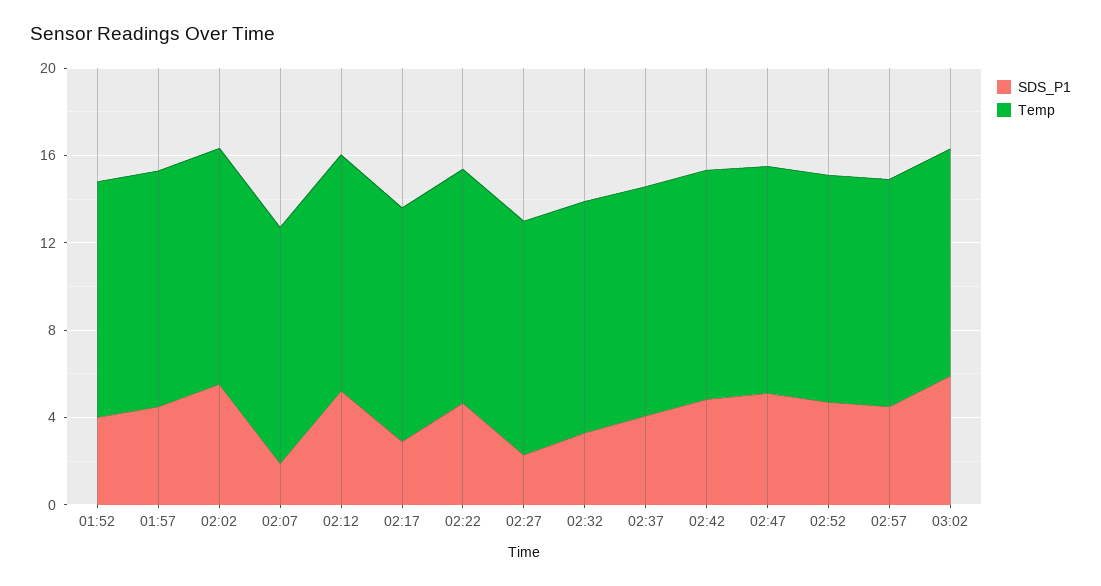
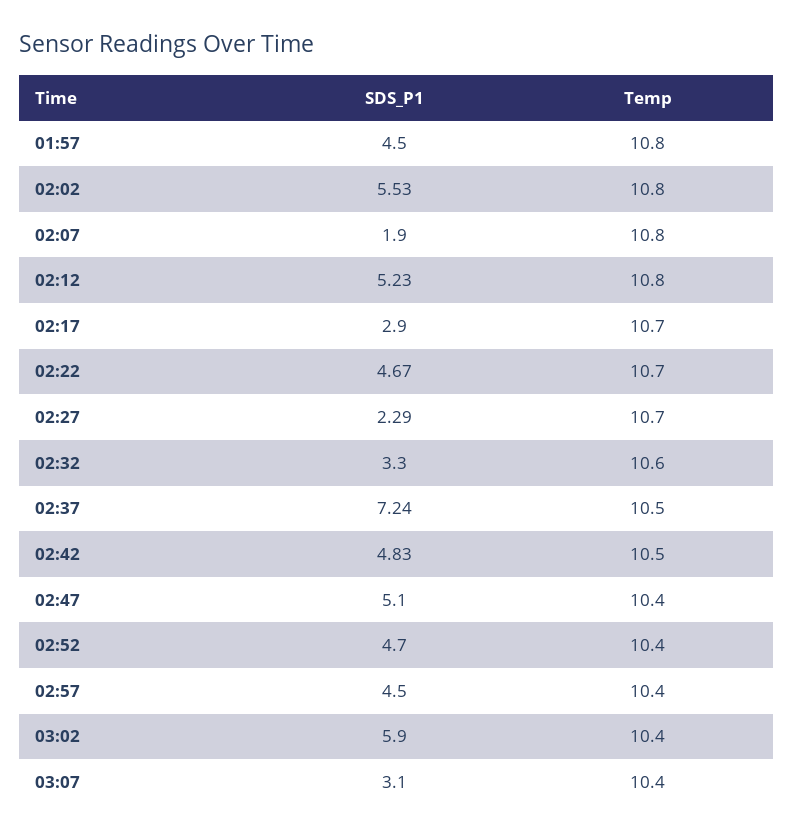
SDS_P1, 01:52: 4 -> none
Temp, 01:52: 11 -> none
SDS_P1, 02:37: 4 -> 7.24
SDS_P1, 03:07: none -> 3.1
Temp, 03:07: none -> 10.4

